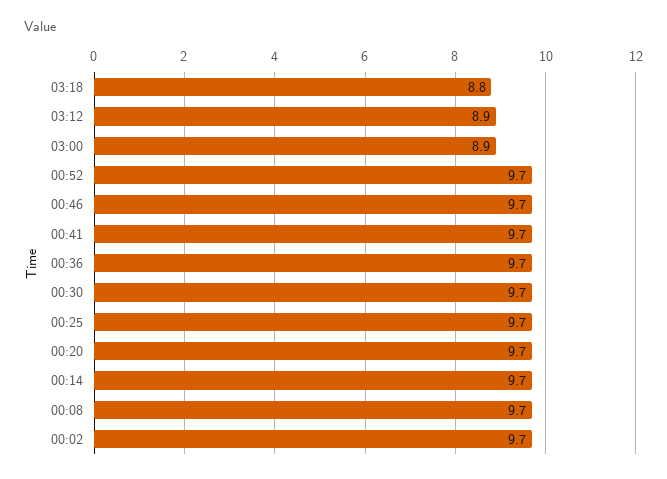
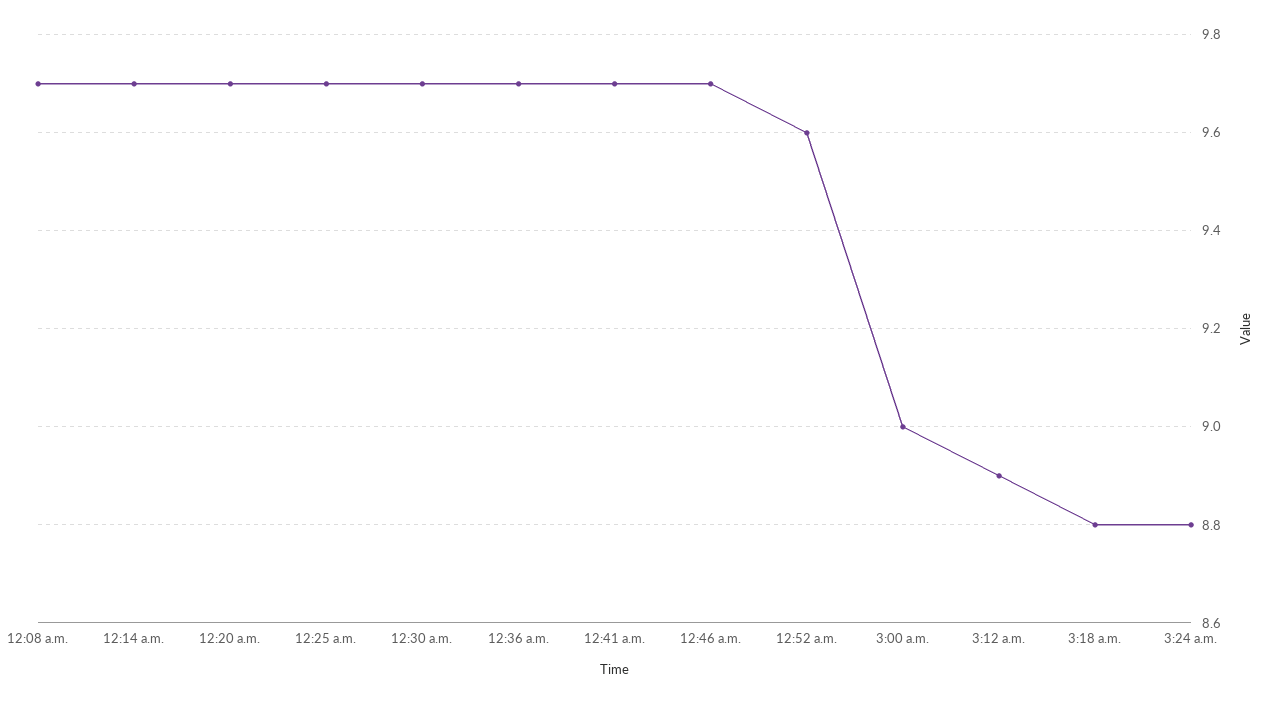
03:00: 8.9 -> 9
00:52: 9.7 -> 9.6
00:02: 9.7 -> none
3:24 a.m.: none -> 8.8

